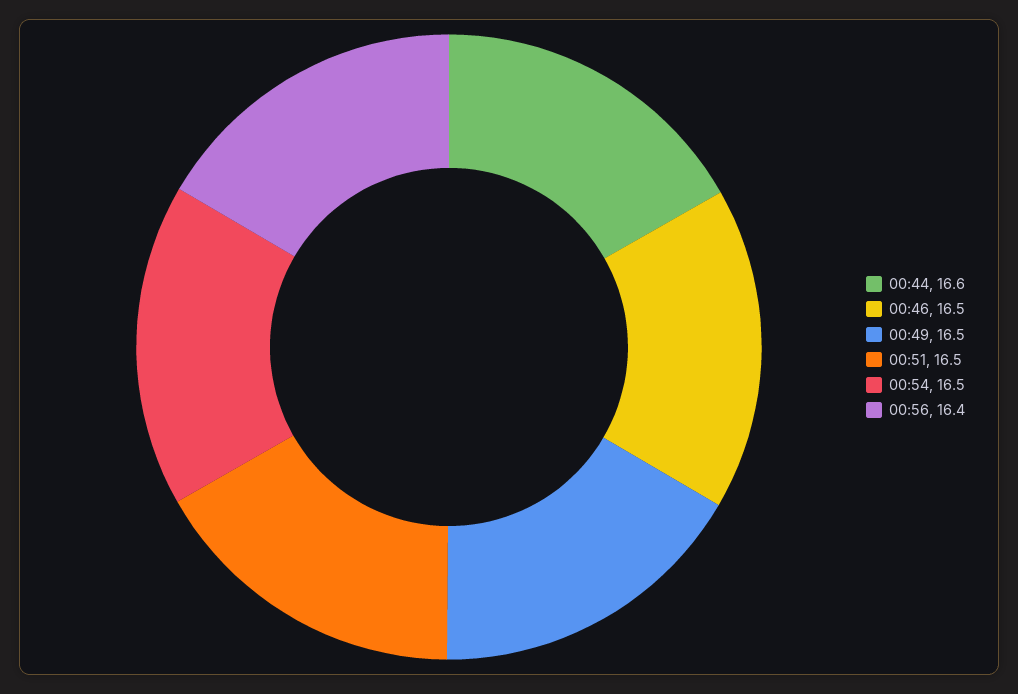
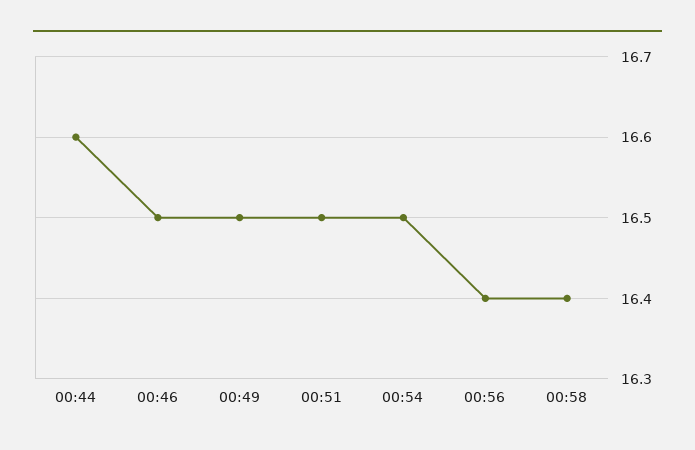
00:58: none -> 16.4

